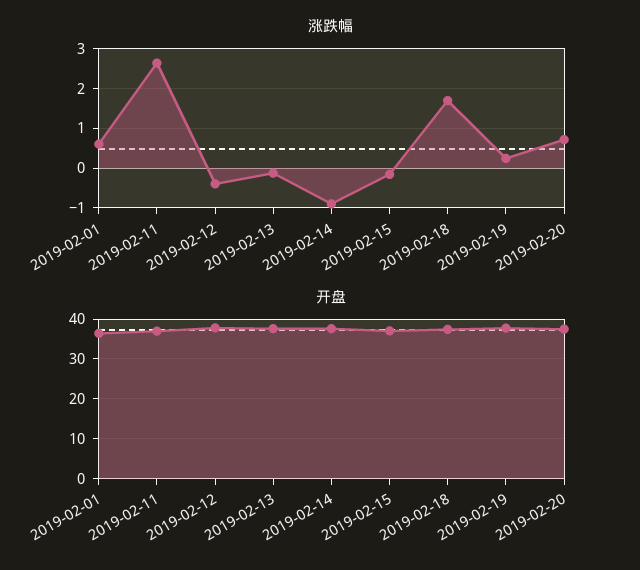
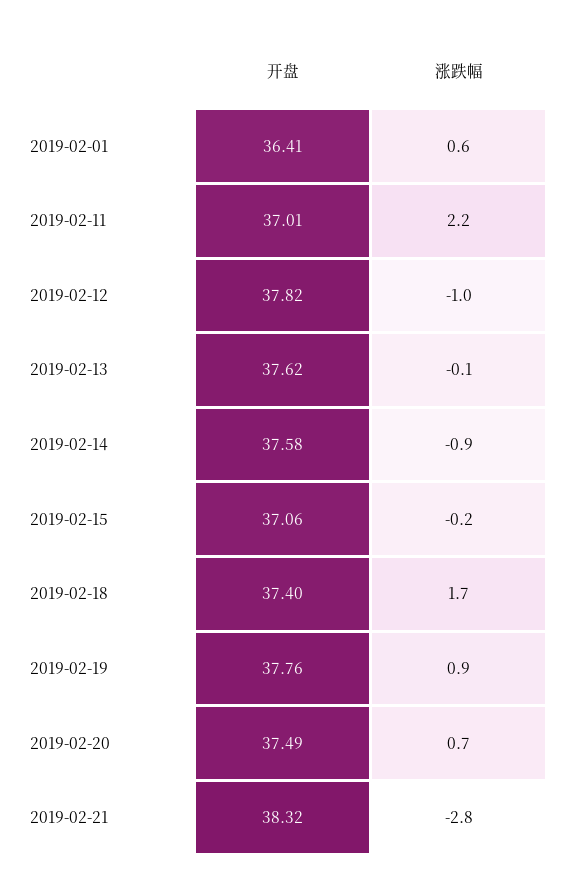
涨跌幅, 2019-02-11: 2.6 -> 2.2
涨跌幅, 2019-02-12: -0.4 -> -1
涨跌幅, 2019-02-19: 0.2 -> 0.9
开盘, 2019-02-21: none -> 38.32
涨跌幅, 2019-02-21: none -> -2.8

